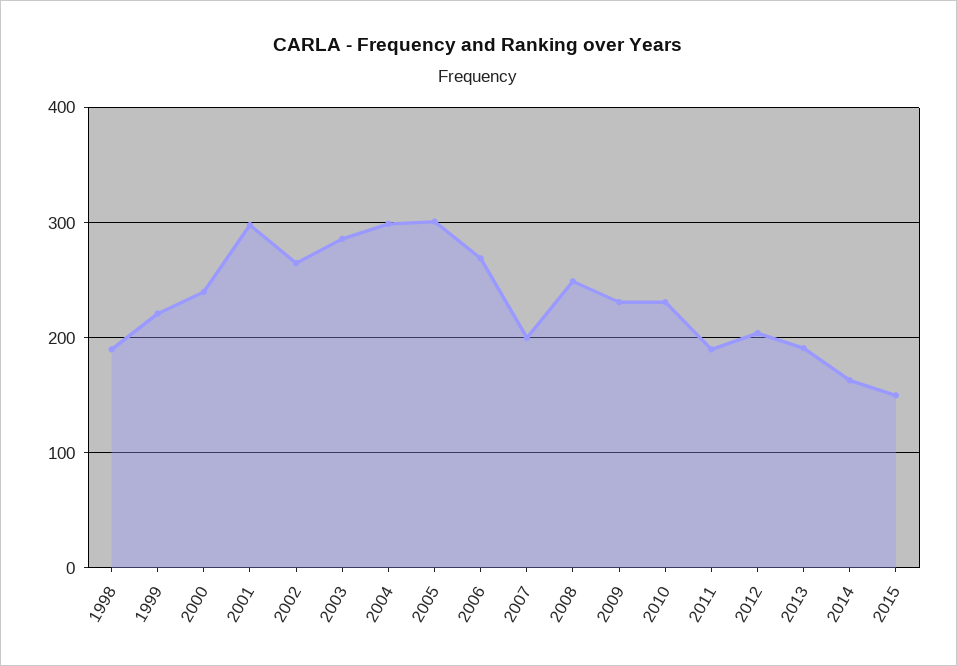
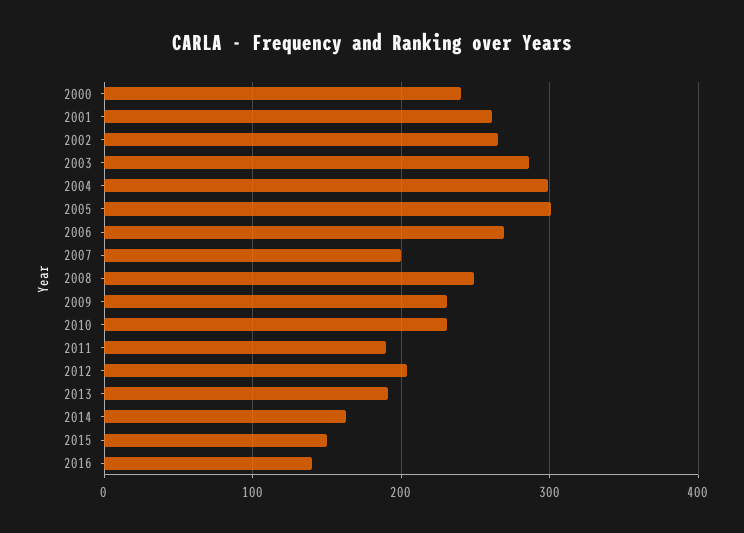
1998: 190 -> none
1999: 220 -> none
2001: 300 -> 260
2016: none -> 140

